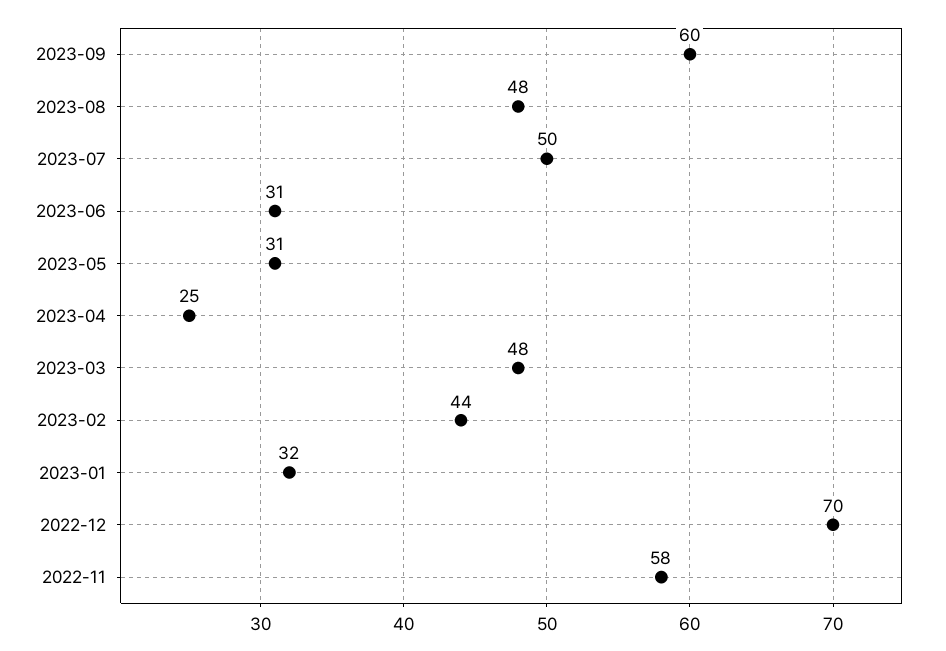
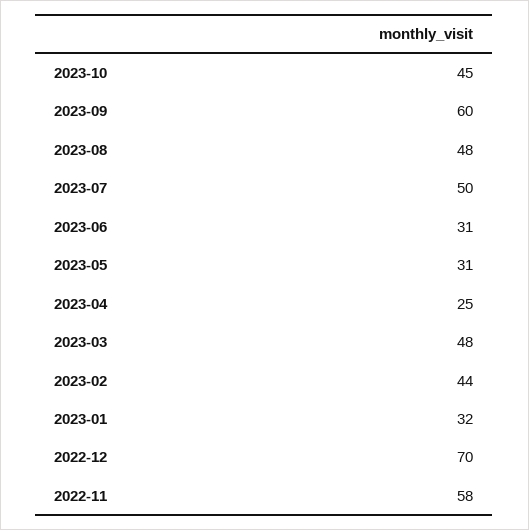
2023-10: none -> 45

